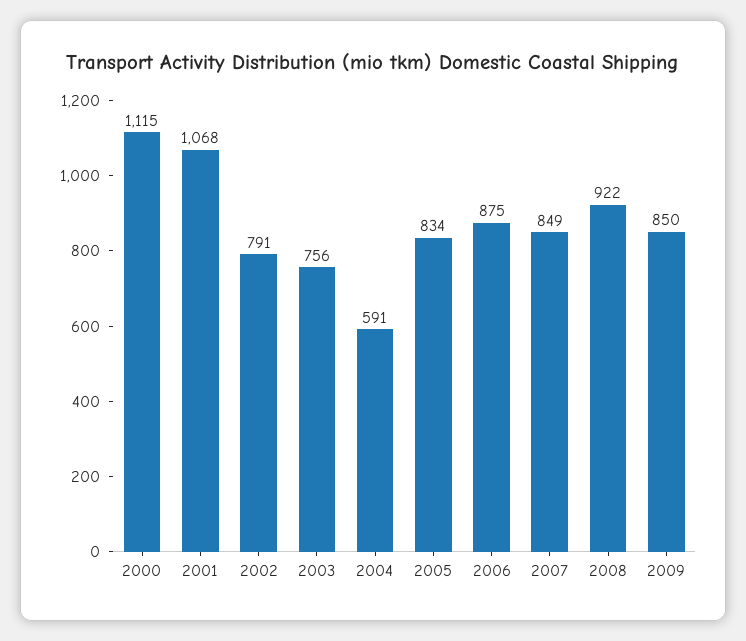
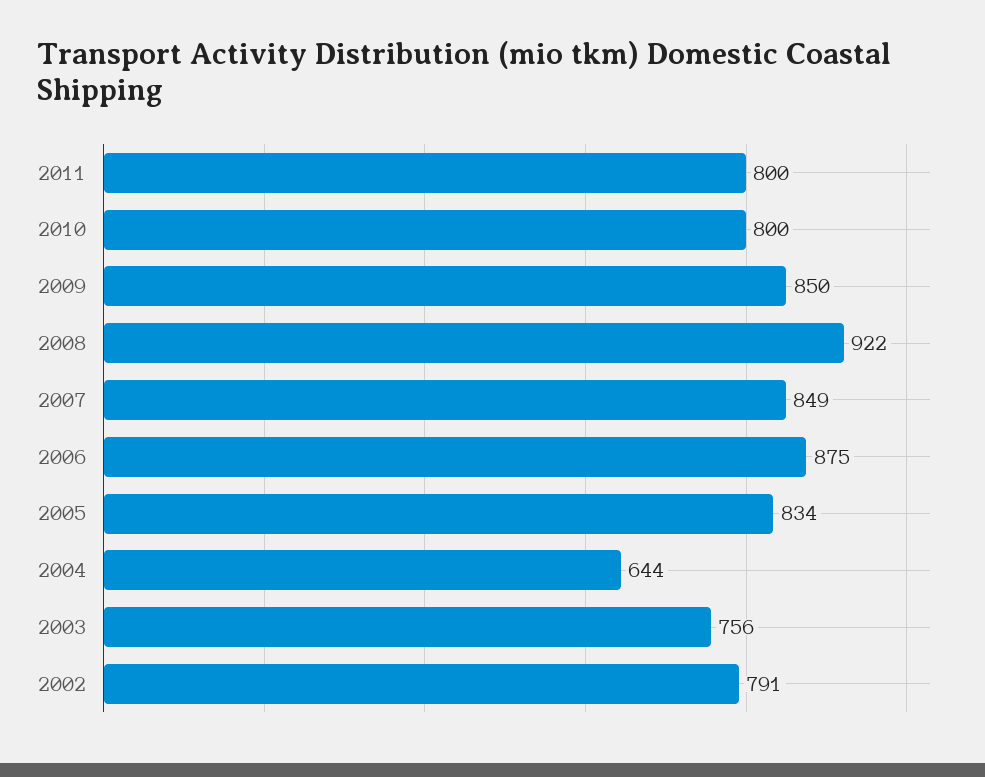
2000: 1115 -> none
2001: 1068 -> none
2004: 591 -> 644
2011: none -> 800
2010: none -> 800

